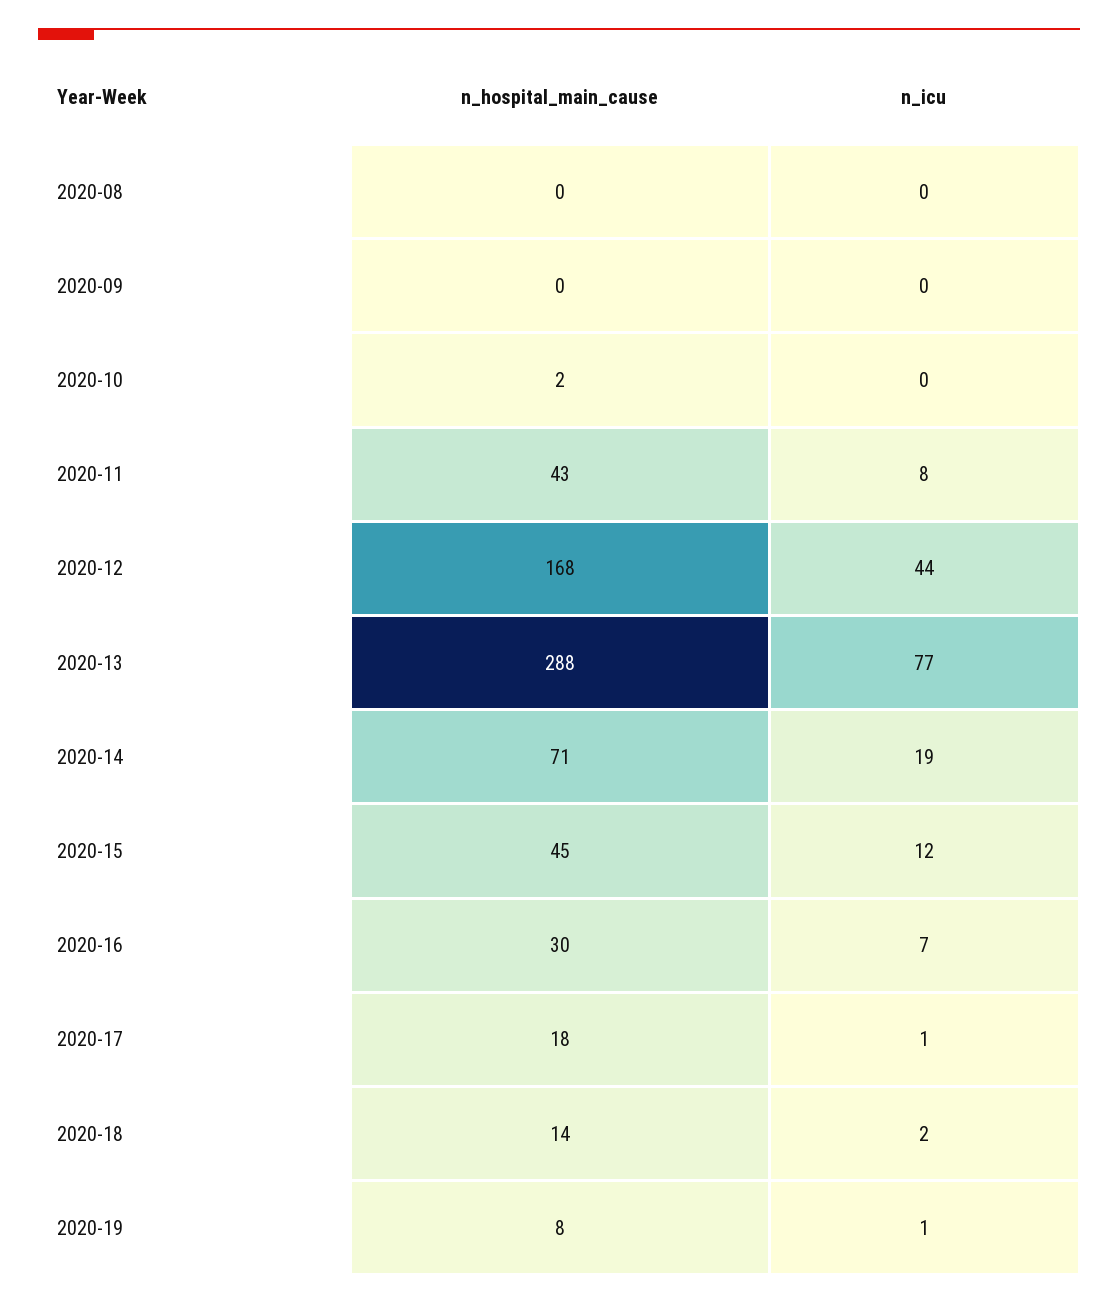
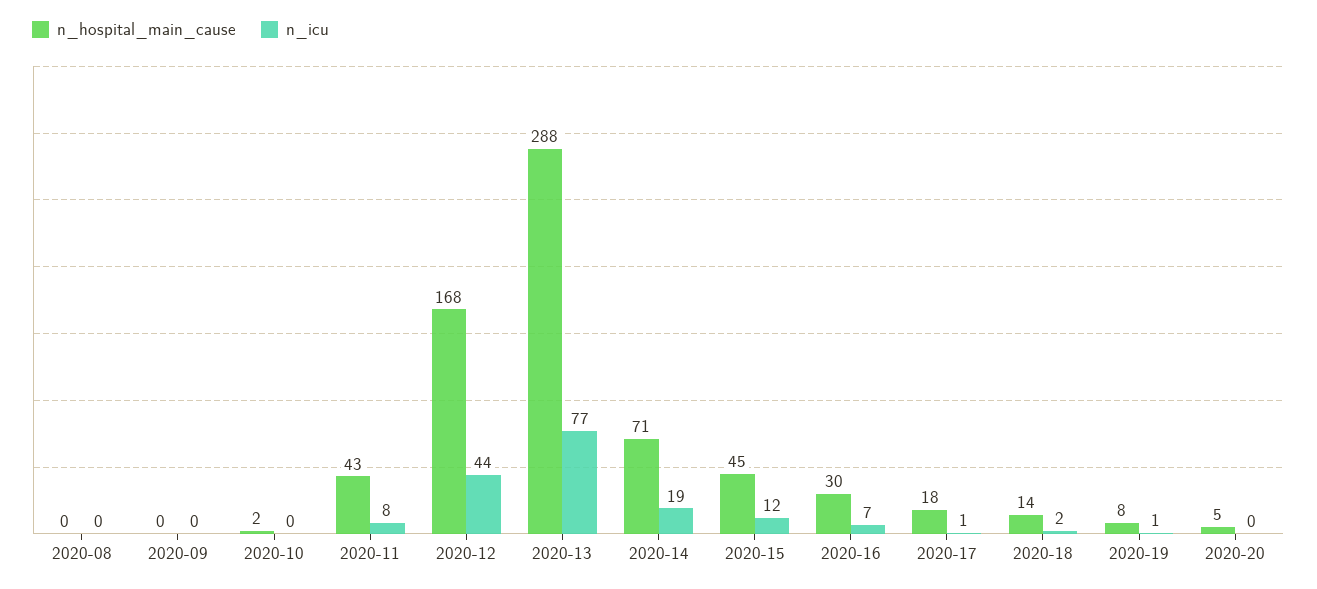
n_hospital_main_cause, 2020-20: none -> 5
n_icu, 2020-20: none -> 0

